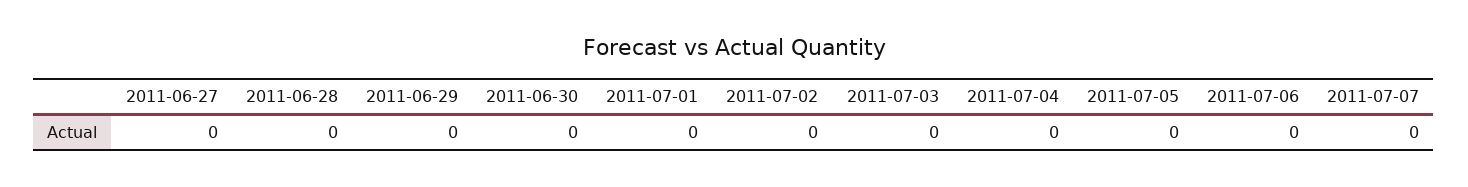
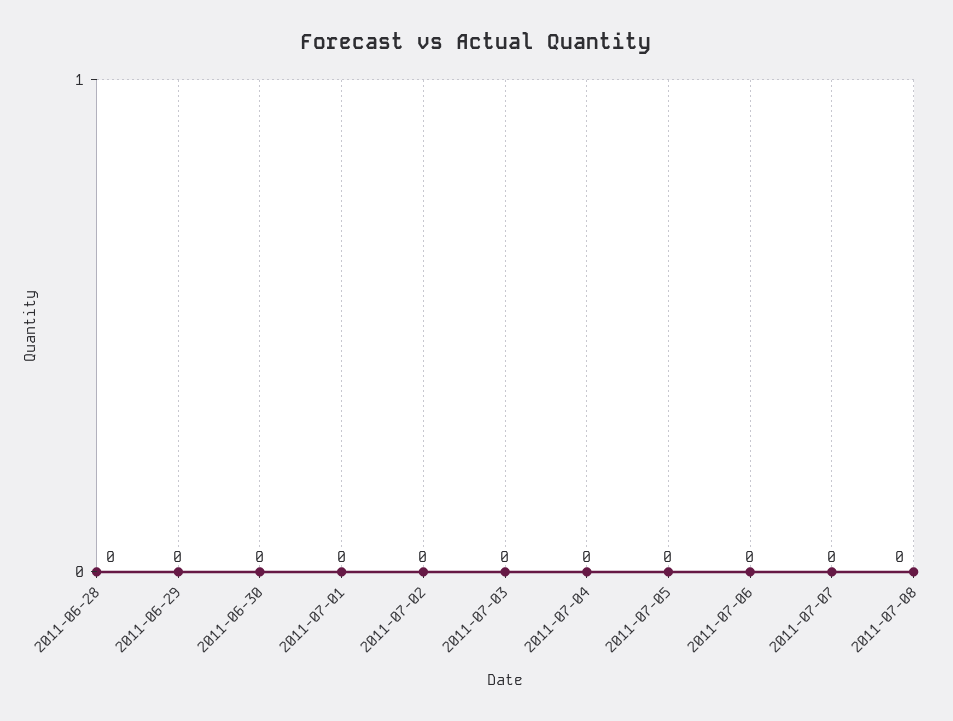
2011-06-27: 0 -> none
2011-07-08: none -> 0

